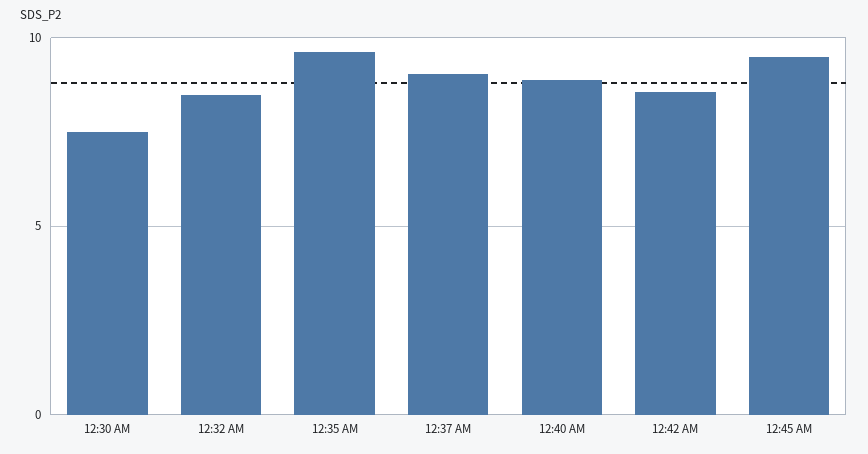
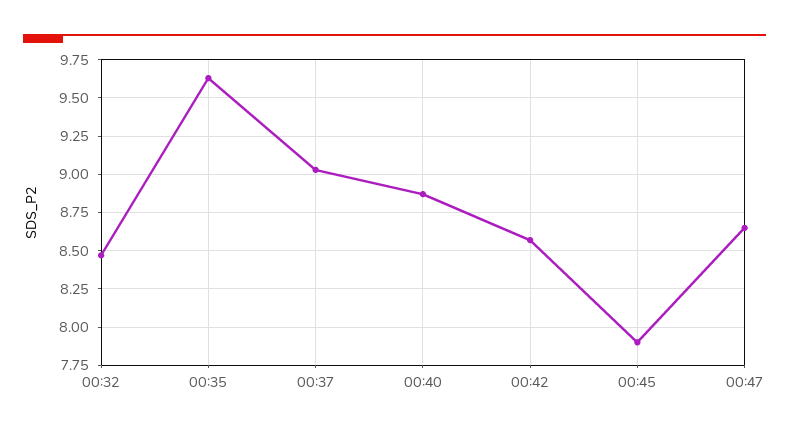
12:30 AM: 7.5 -> none
12:45 AM: 9.5 -> 7.9
00:47: none -> 8.65

